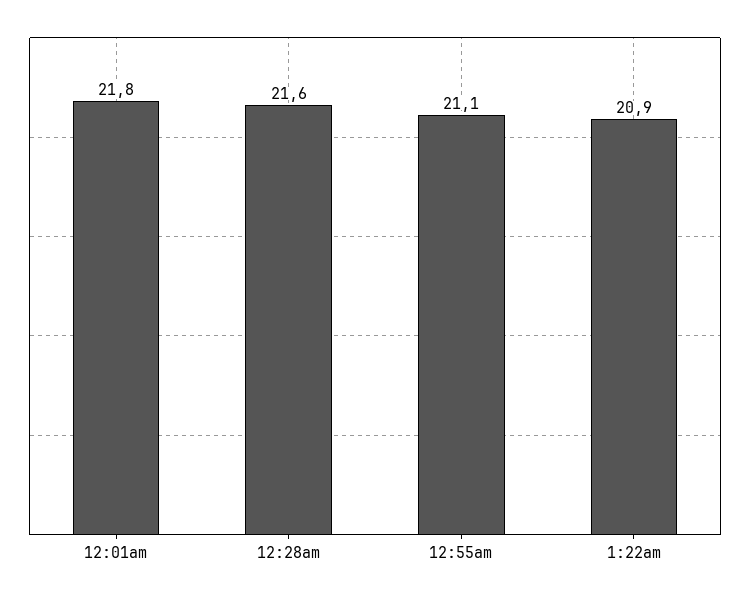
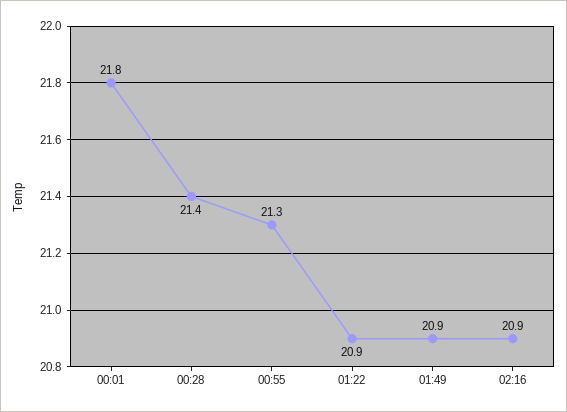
12:28am: 21.6 -> 21.4
12:55am: 21.1 -> 21.3
01:49: none -> 20.9
02:16: none -> 20.9

